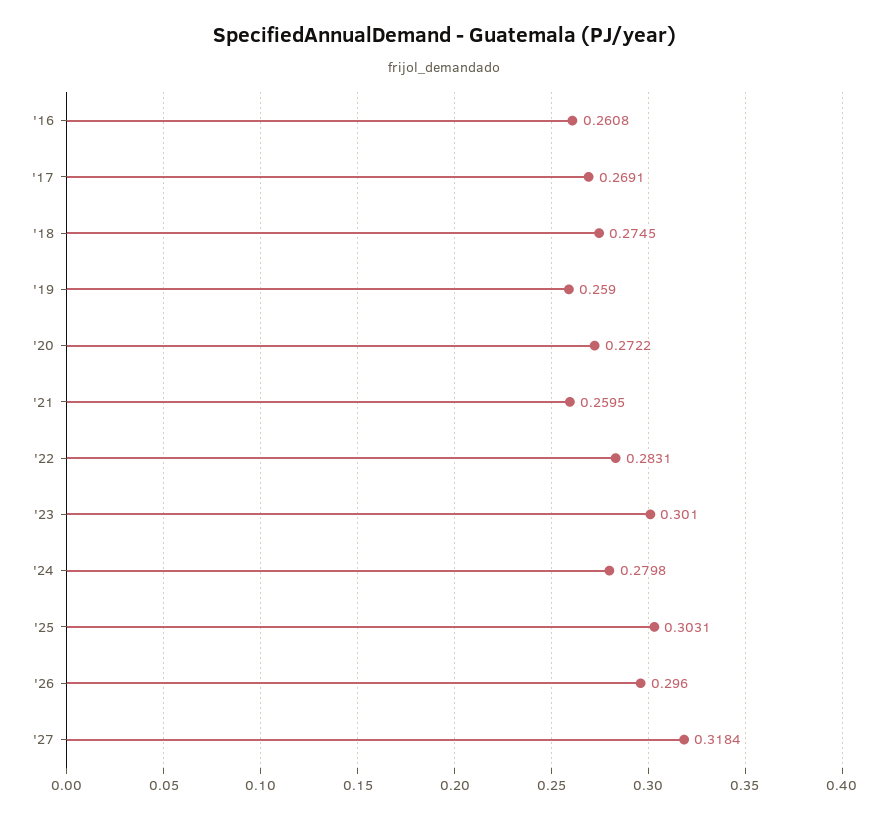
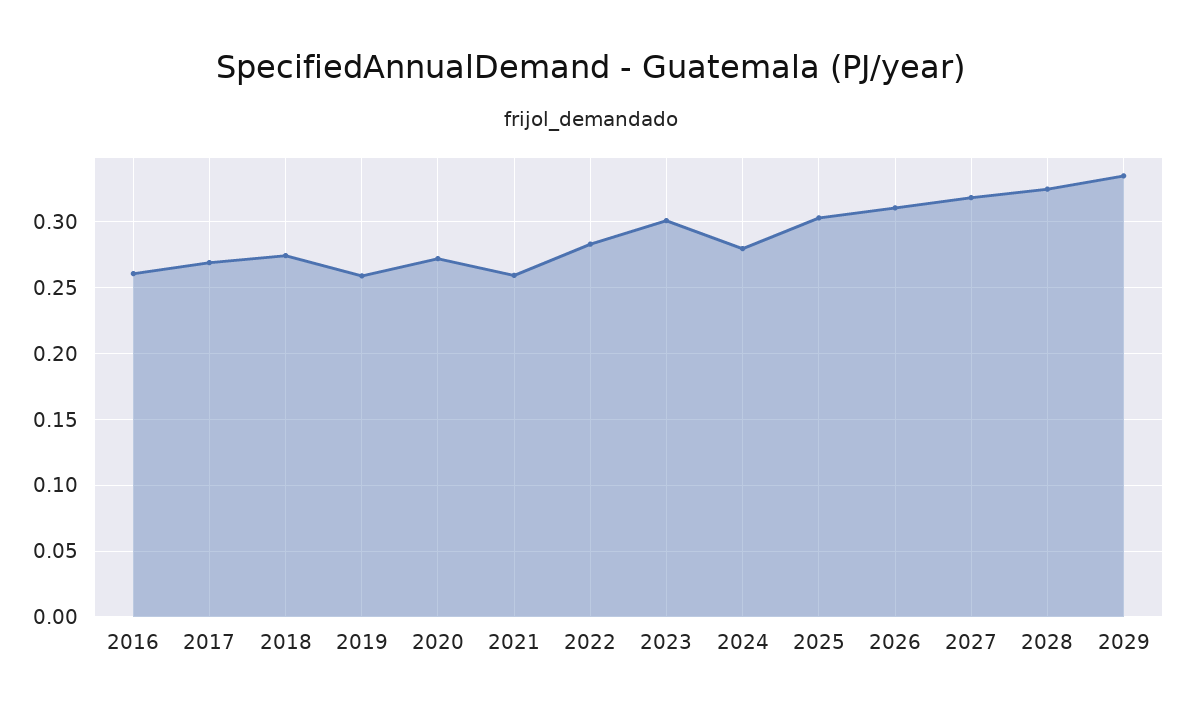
'26: 0.296 -> 0.31
2028: none -> 0.325
2029: none -> 0.335

